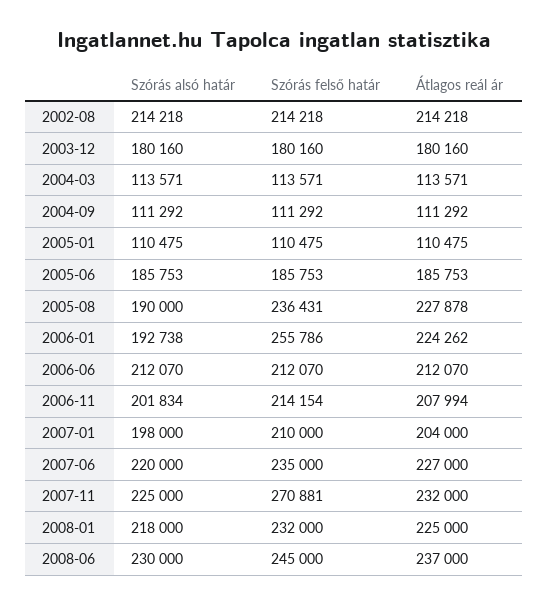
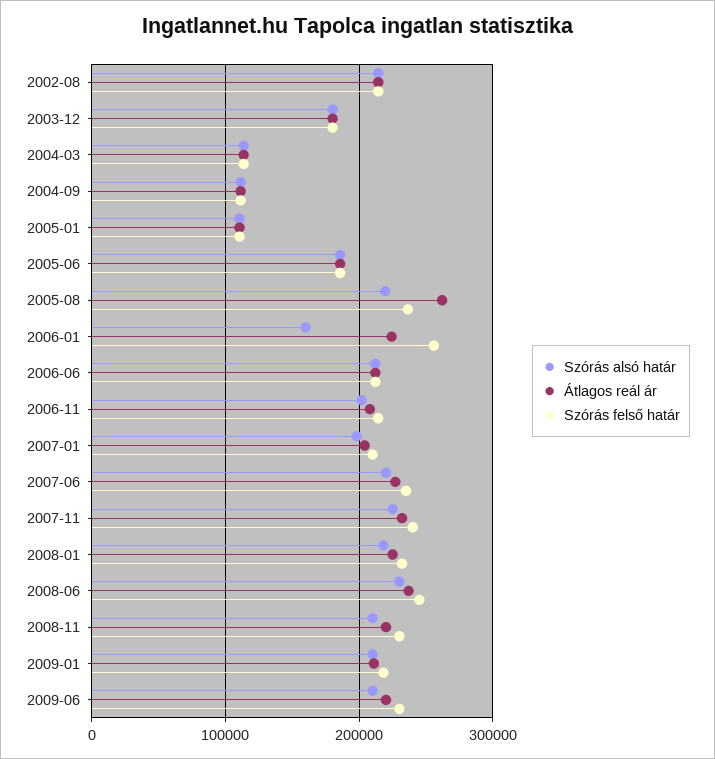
Szórás alsó határ, 2005-08: 190000 -> 220000
Átlagos reál ár, 2005-08: 227878 -> 260000
Szórás alsó határ, 2006-01: 192738 -> 160000
Szórás felső határ, 2007-11: 270881 -> 240000
Szórás alsó határ, 2008-11: none -> 210000
Átlagos reál ár, 2008-11: none -> 220000
Szórás felső határ, 2008-11: none -> 230000
Szórás alsó határ, 2009-01: none -> 210000
Átlagos reál ár, 2009-01: none -> 210000
Szórás felső határ, 2009-01: none -> 220000
Szórás alsó határ, 2009-06: none -> 210000
Átlagos reál ár, 2009-06: none -> 220000
Szórás felső határ, 2009-06: none -> 230000

